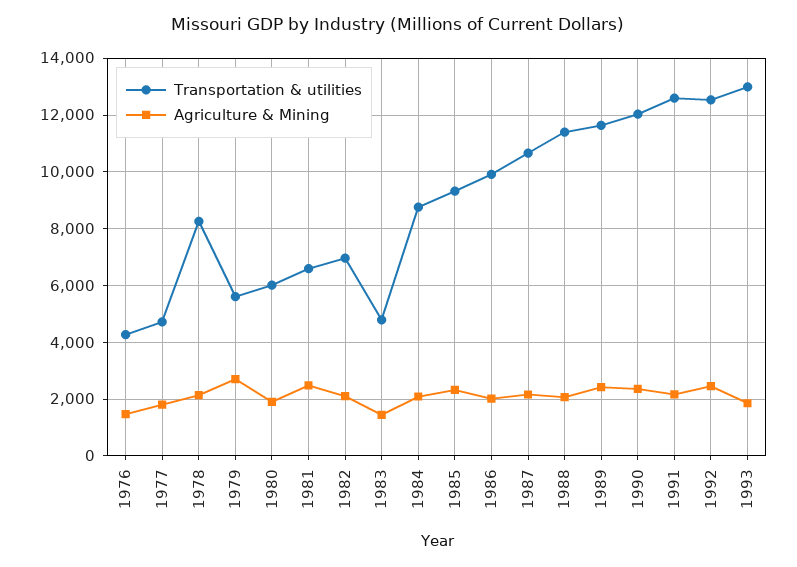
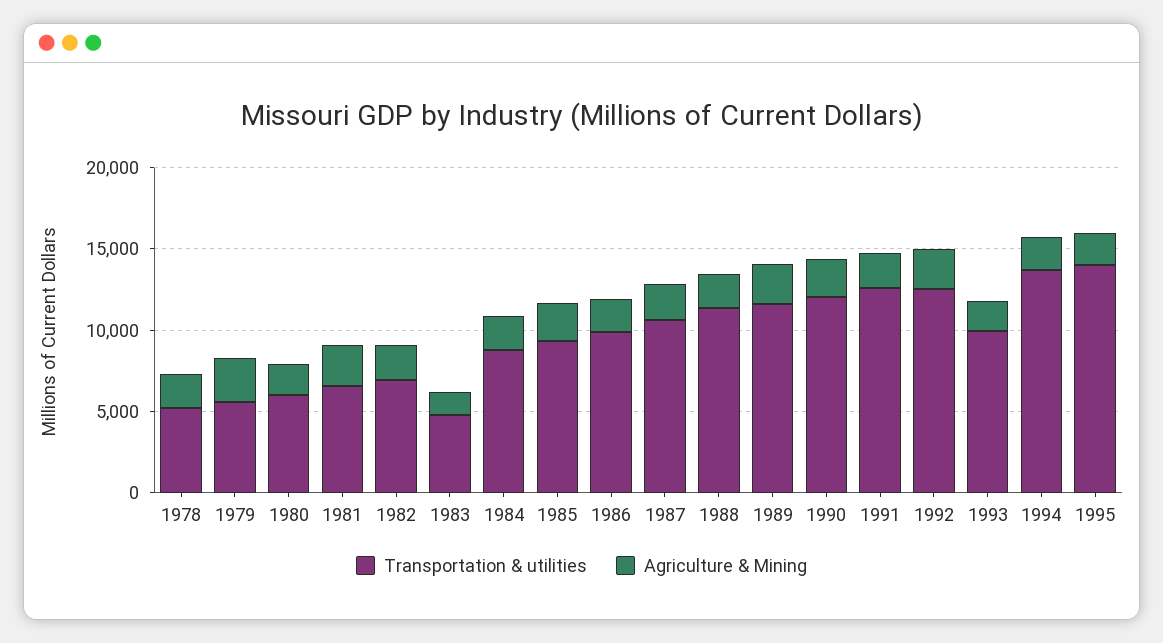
Transportation & utilities, 1976: 4250 -> none
Agriculture & Mining, 1976: 1500 -> none
Transportation & utilities, 1977: 4750 -> none
Agriculture & Mining, 1977: 1750 -> none
Transportation & utilities, 1978: 8250 -> 5000
Transportation & utilities, 1993: 13000 -> 10000
Transportation & utilities, 1994: none -> 14000
Agriculture & Mining, 1994: none -> 2000
Transportation & utilities, 1995: none -> 14000
Agriculture & Mining, 1995: none -> 2000

